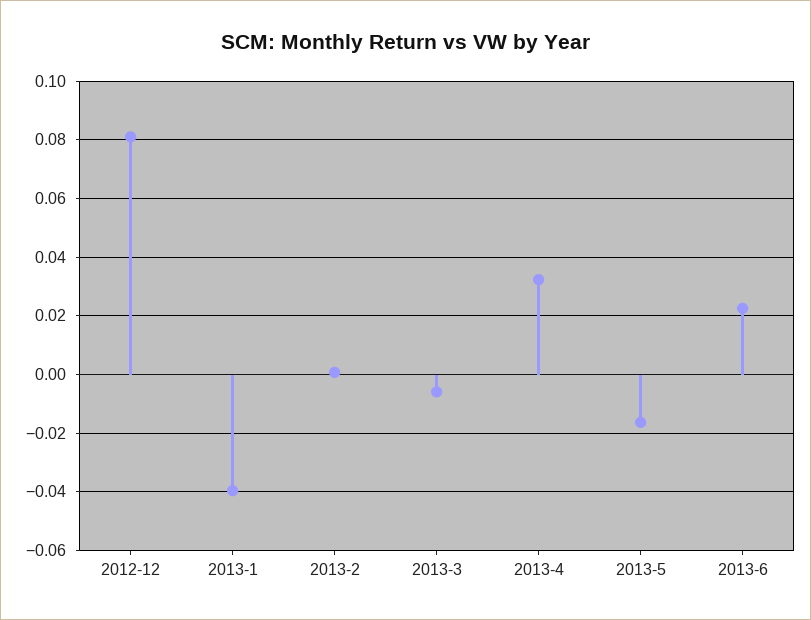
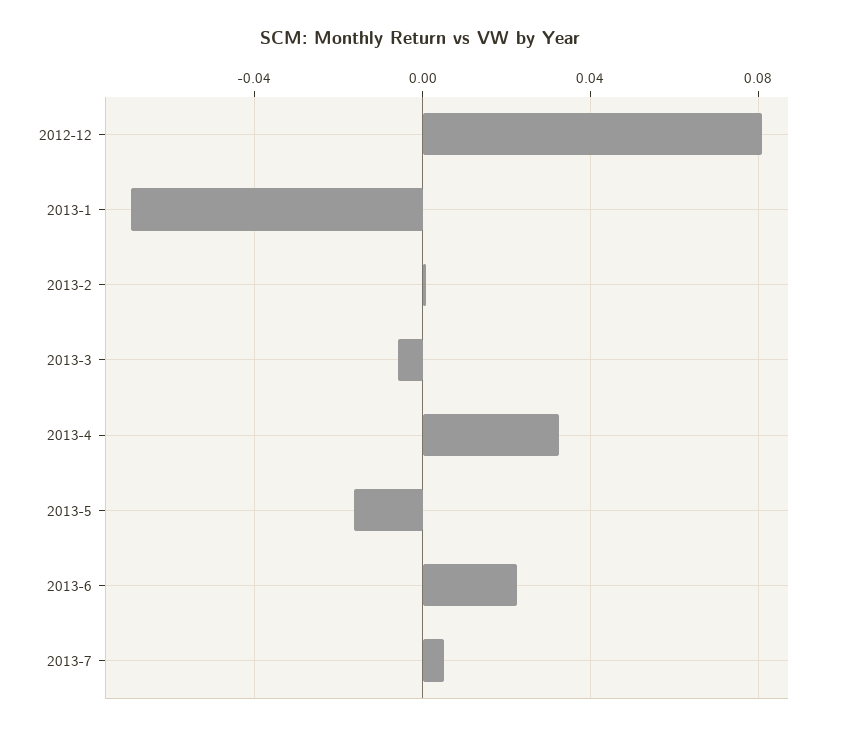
2013-1: -0.04 -> -0.07
2013-7: none -> 0.005

